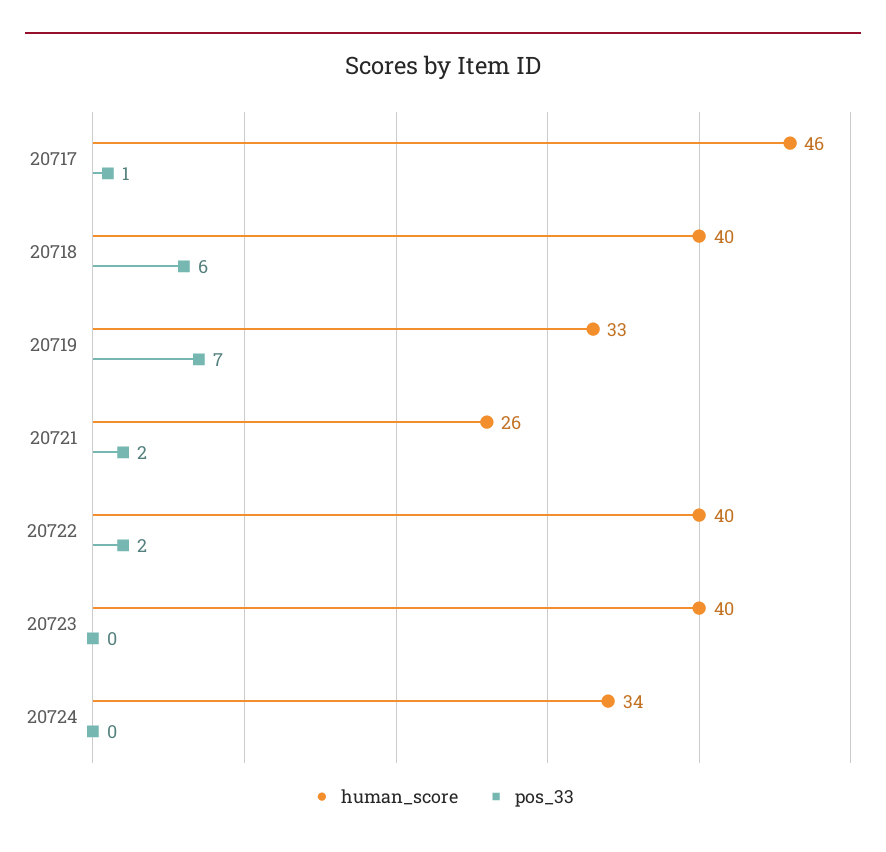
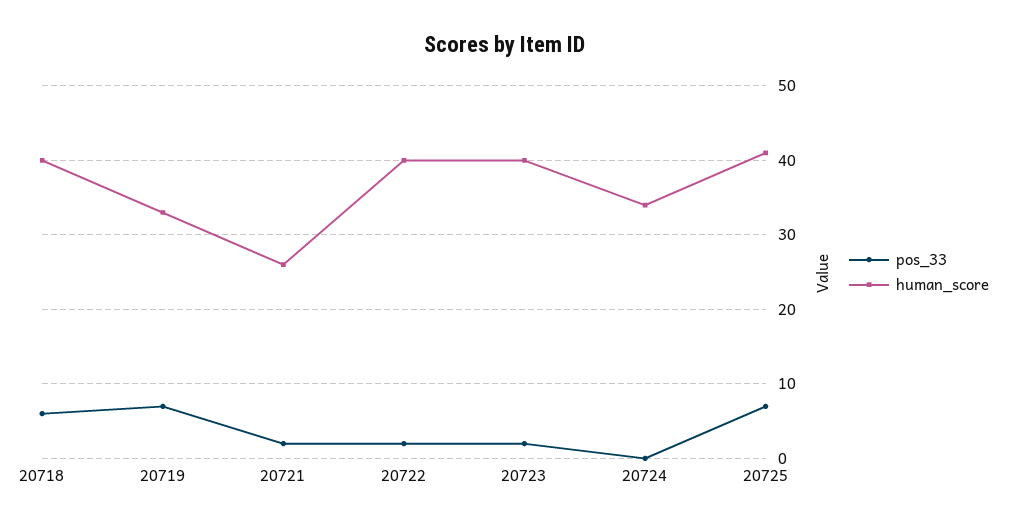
human_score, 20717: 46 -> none
pos_33, 20717: 1 -> none
pos_33, 20723: 0 -> 2
pos_33, 20725: none -> 7
human_score, 20725: none -> 41

